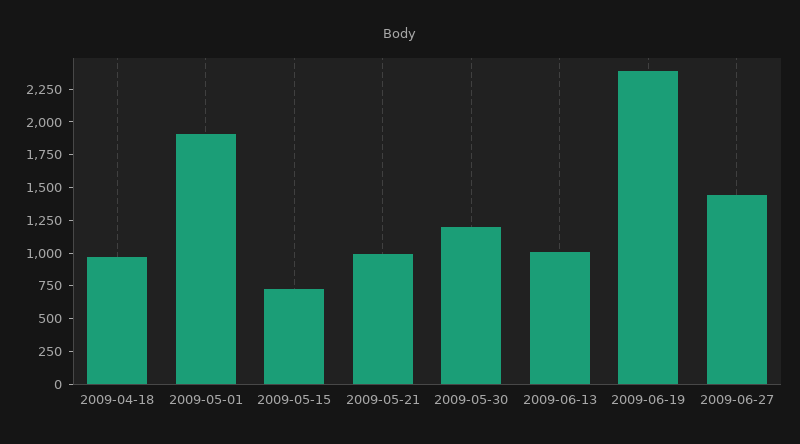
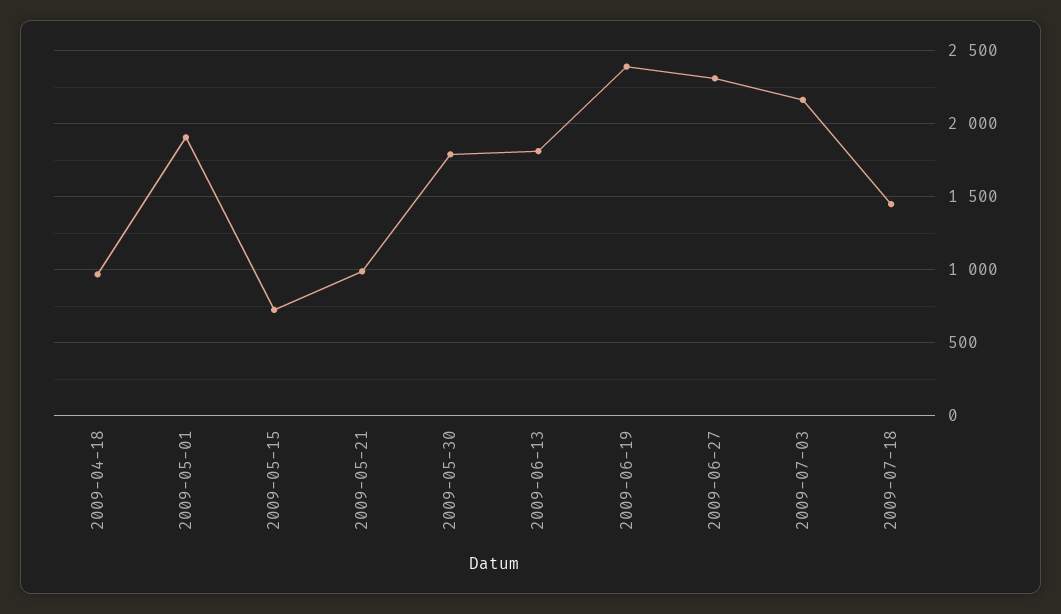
2009-05-30: 1250 -> 1800
2009-06-13: 1000 -> 1800
2009-06-27: 1500 -> 2300
2009-07-03: none -> 2150
2009-07-18: none -> 1450

